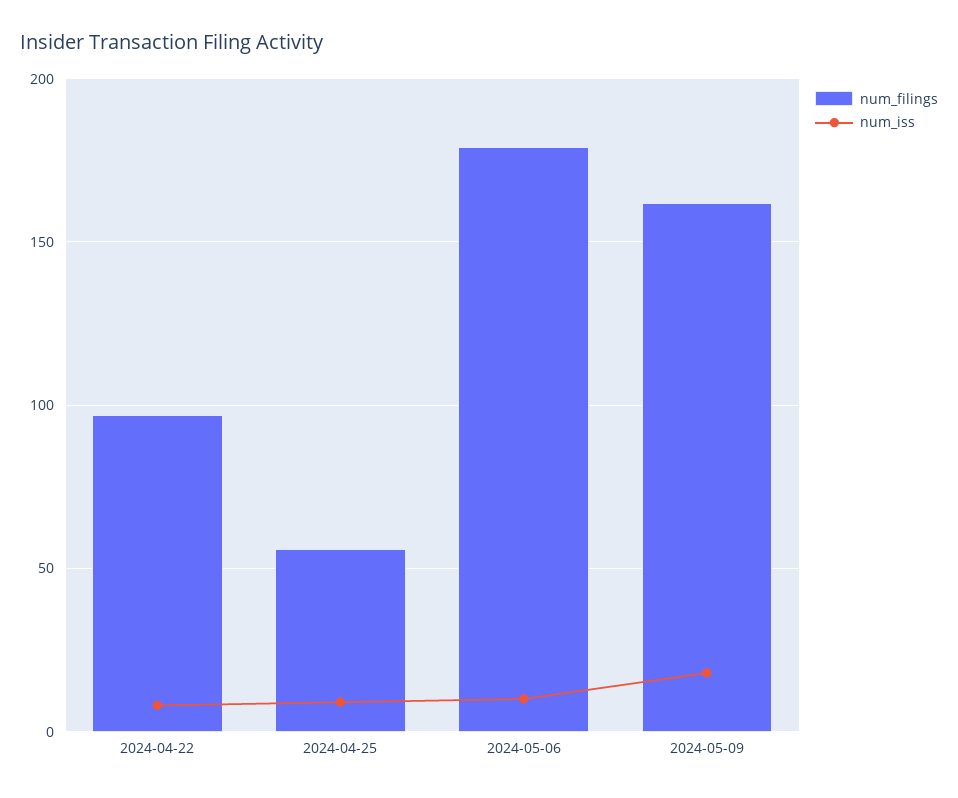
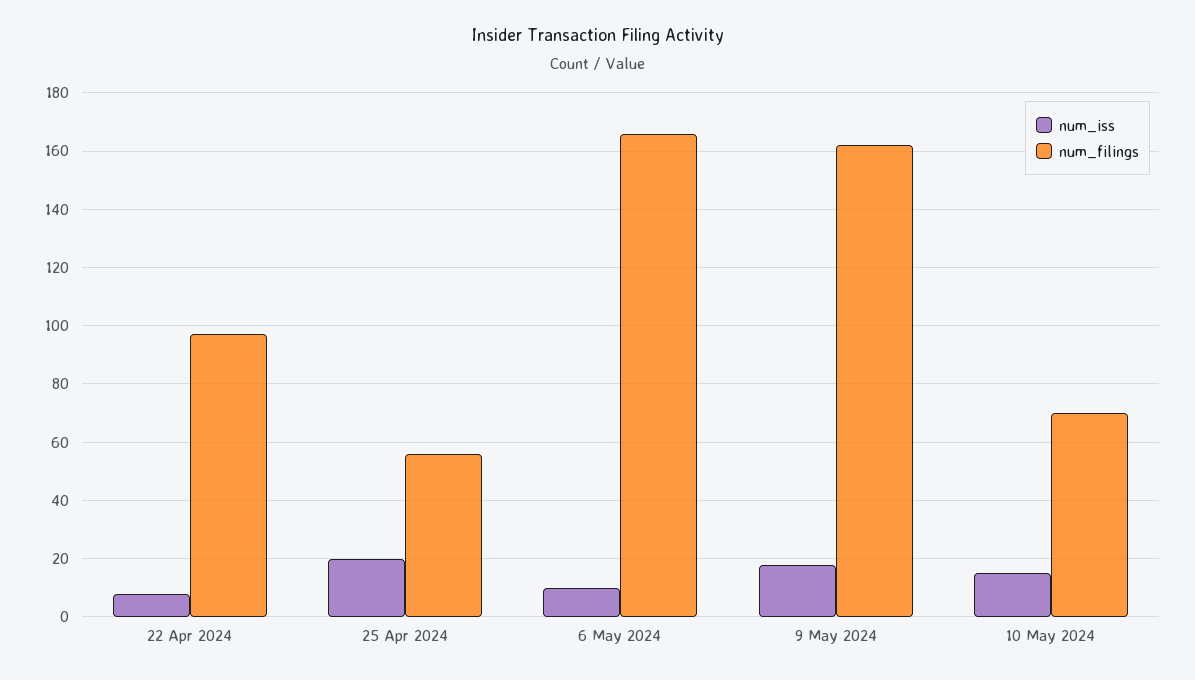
num_iss, 2024-04-25: 10 -> 20
num_filings, 2024-05-06: 180 -> 165
num_iss, 10 May 2024: none -> 15
num_filings, 10 May 2024: none -> 70

